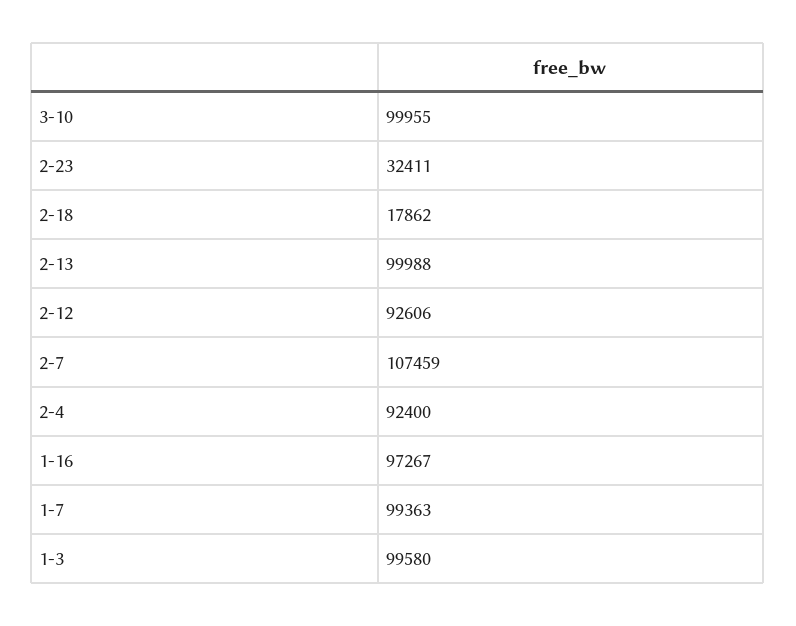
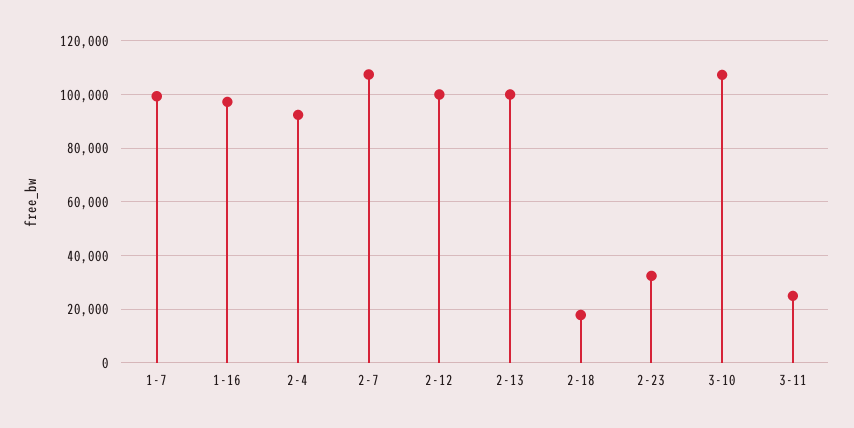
3-10: 99955 -> 107500
2-12: 92606 -> 100000
1-3: 99580 -> none
3-11: none -> 25000

